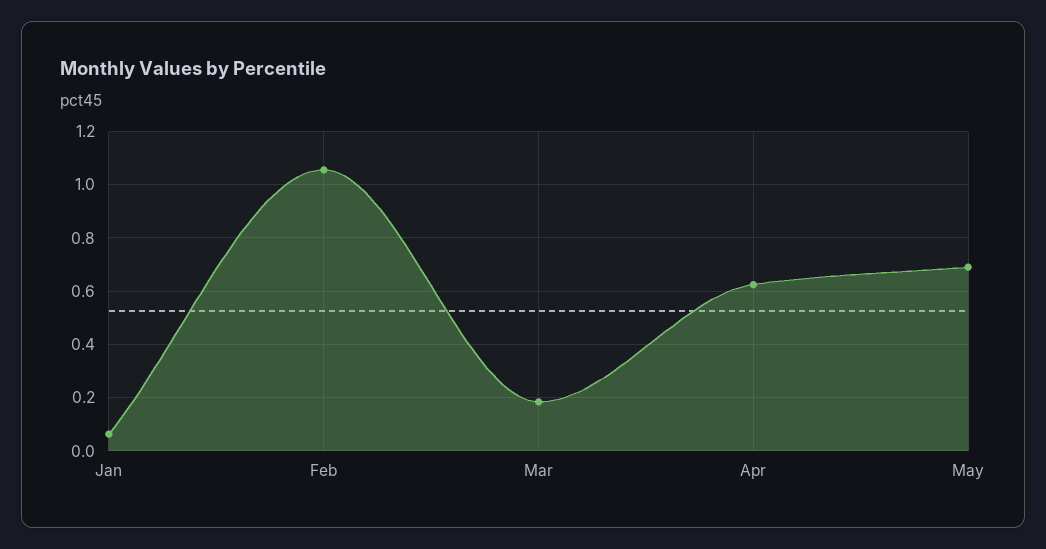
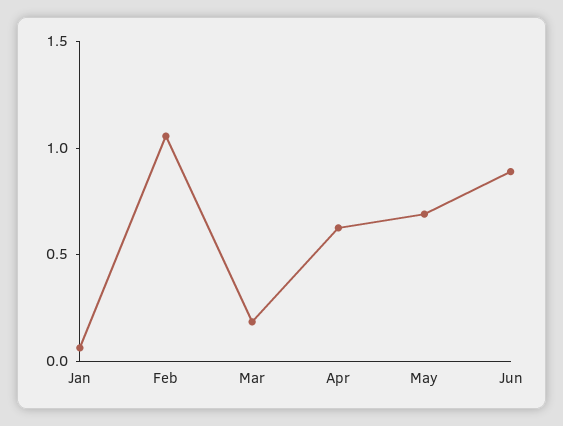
Jun: none -> 0.9

